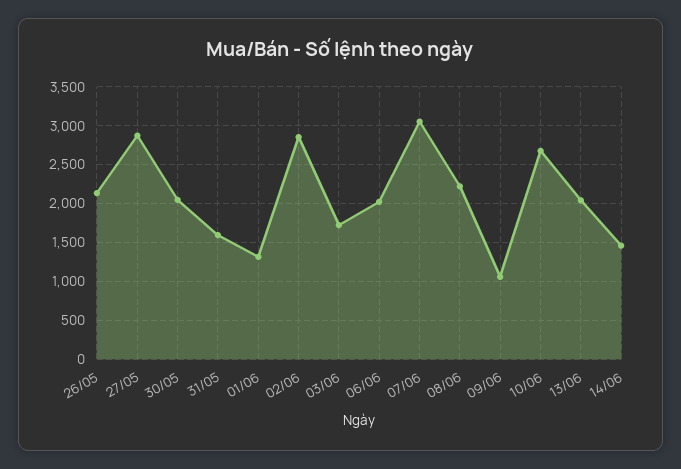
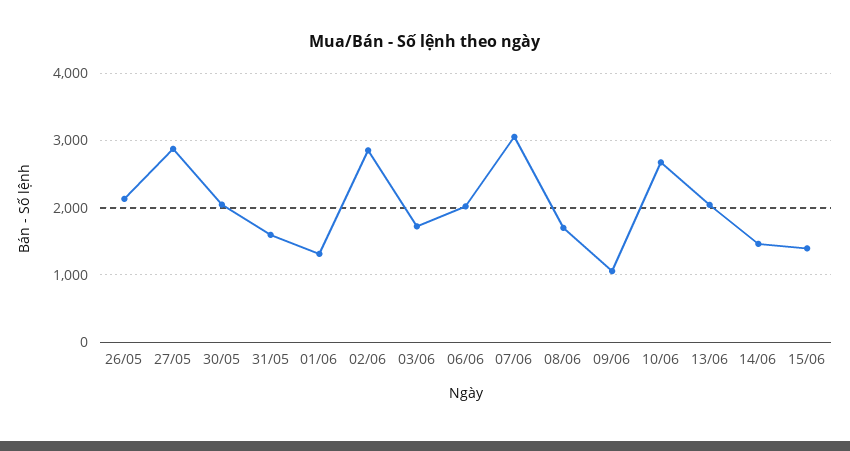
08/06: 2200 -> 1700
15/06: none -> 1400

